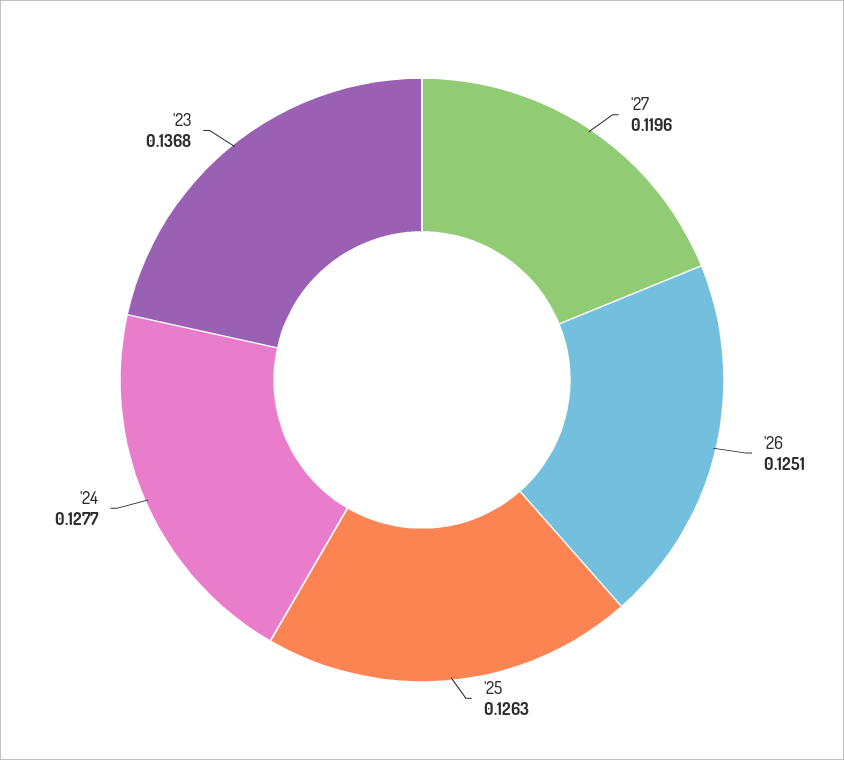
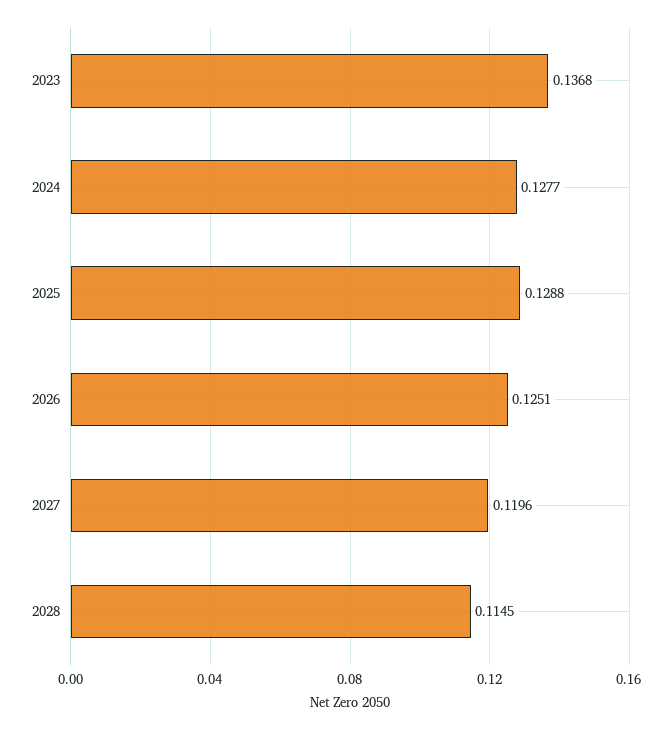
'25: 0.1263 -> 0.1288
2028: none -> 0.1145

